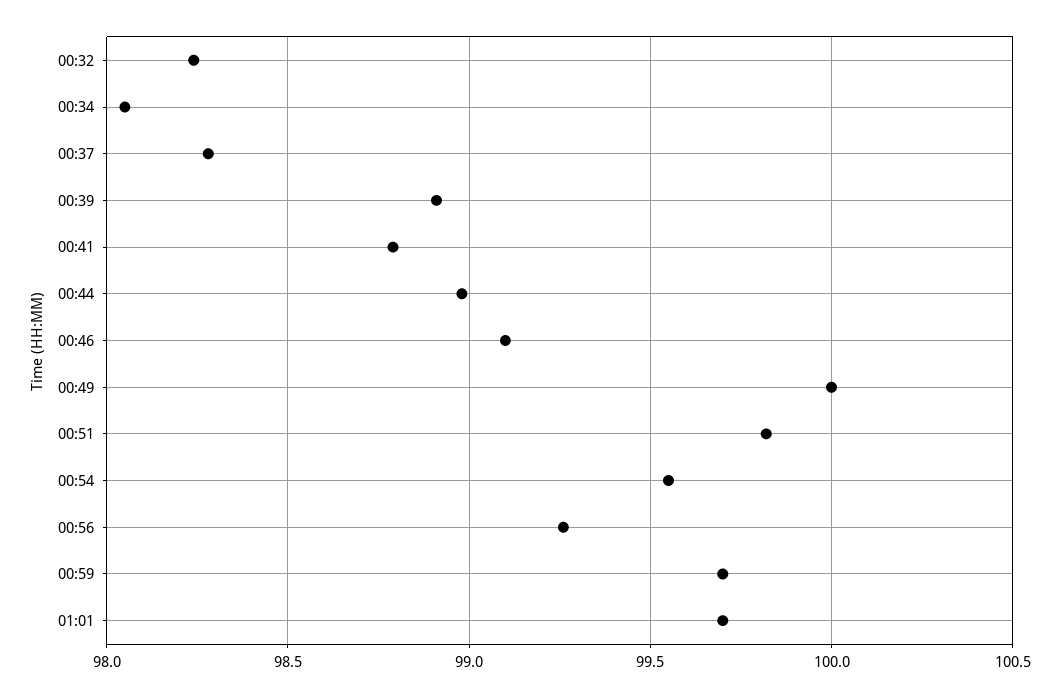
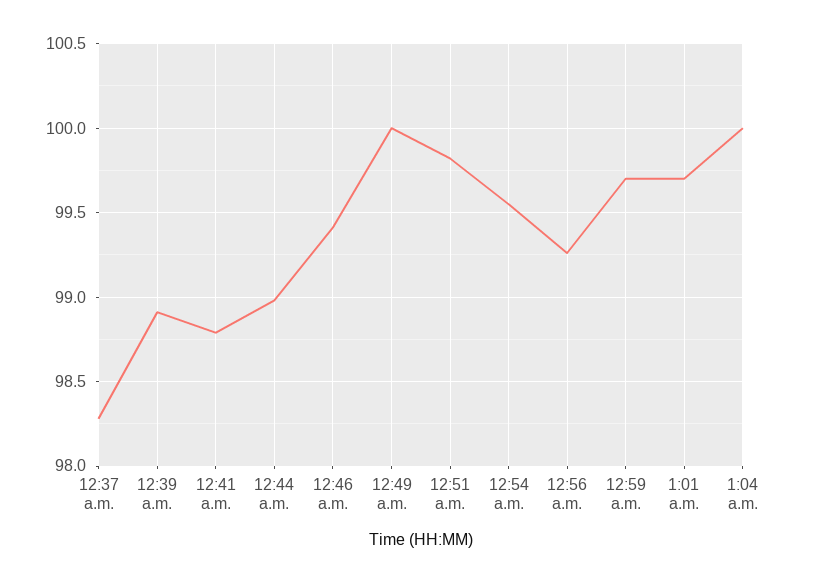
00:32: 98.25 -> none
00:34: 98.05 -> none
00:46: 99.1 -> 99.4
1:04 a.m.: none -> 100

